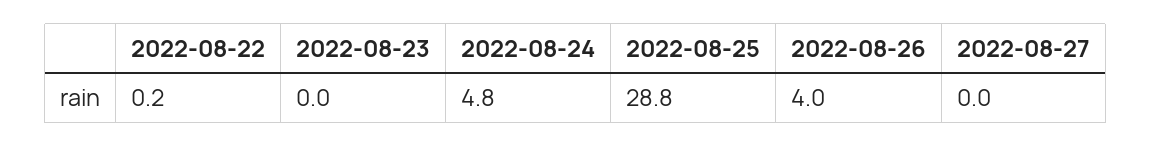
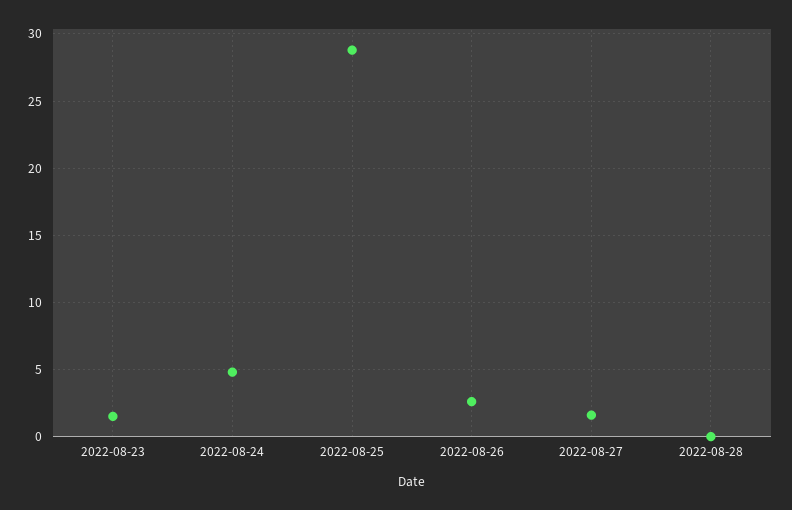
2022-08-22: 0.2 -> none
2022-08-23: 0 -> 1.5
2022-08-26: 4 -> 2.5
2022-08-27: 0 -> 1.5
2022-08-28: none -> 0

